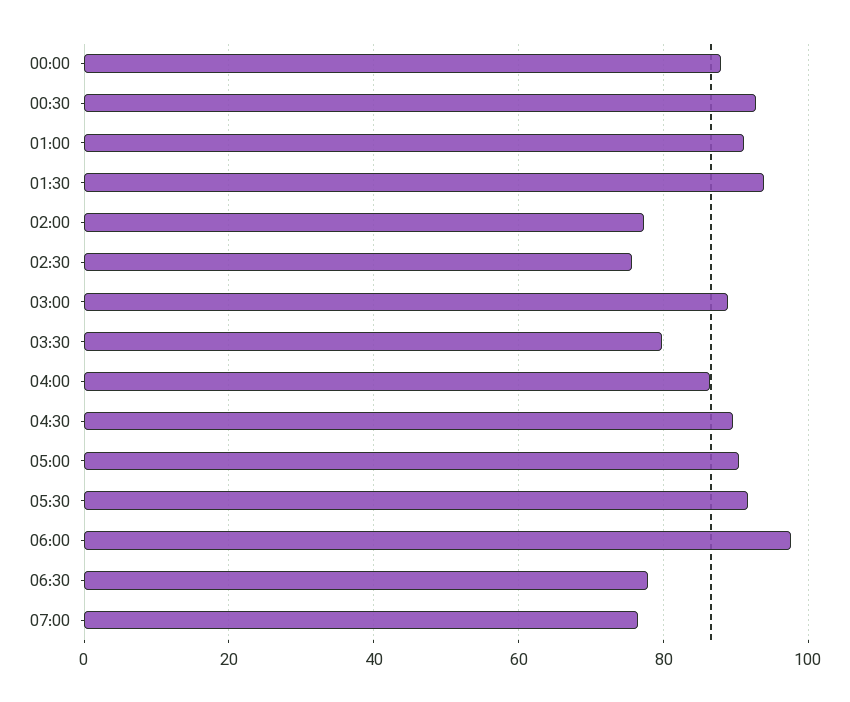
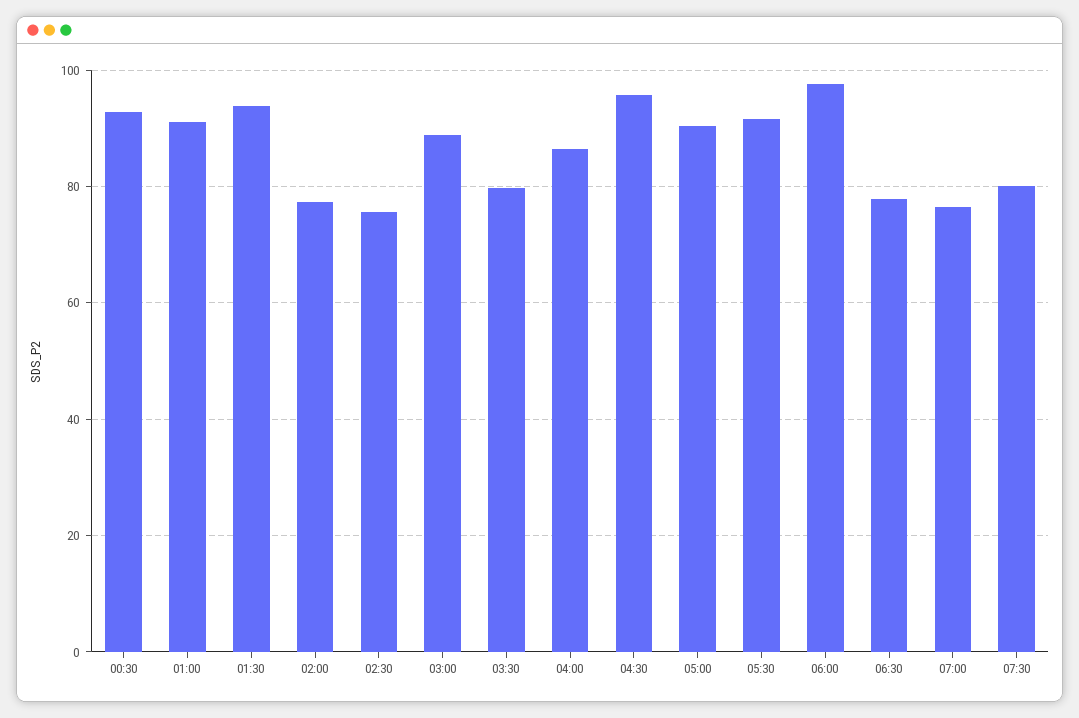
00:00: 88 -> none
04:30: 90 -> 96
07:30: none -> 80

